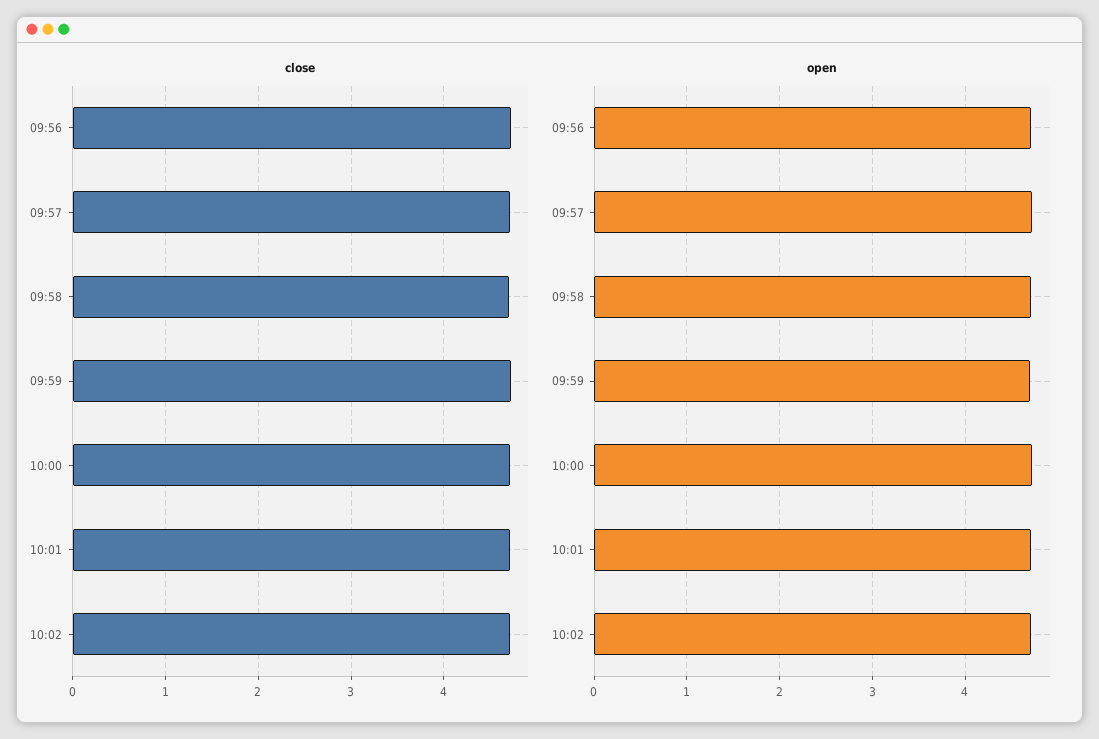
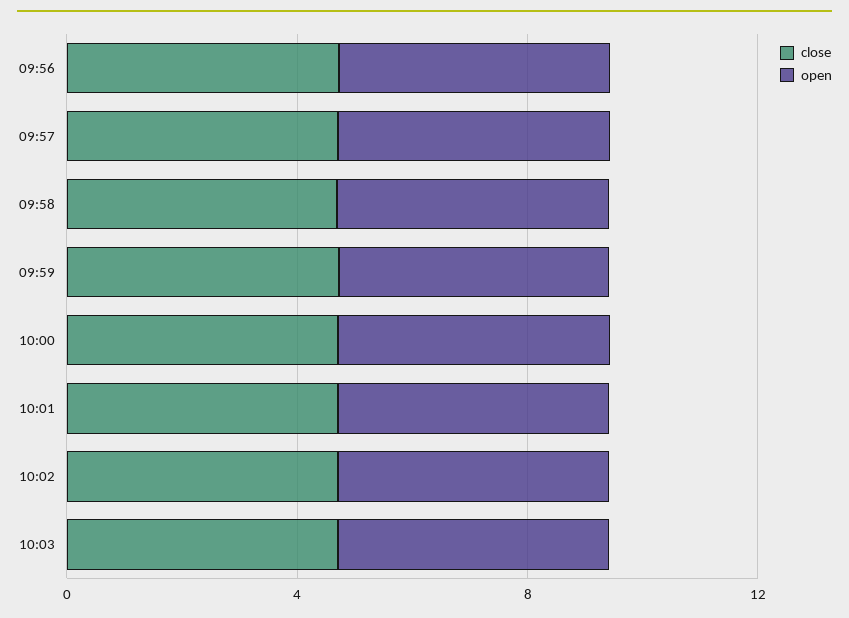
close, 10:03: none -> 5
open, 10:03: none -> 5

